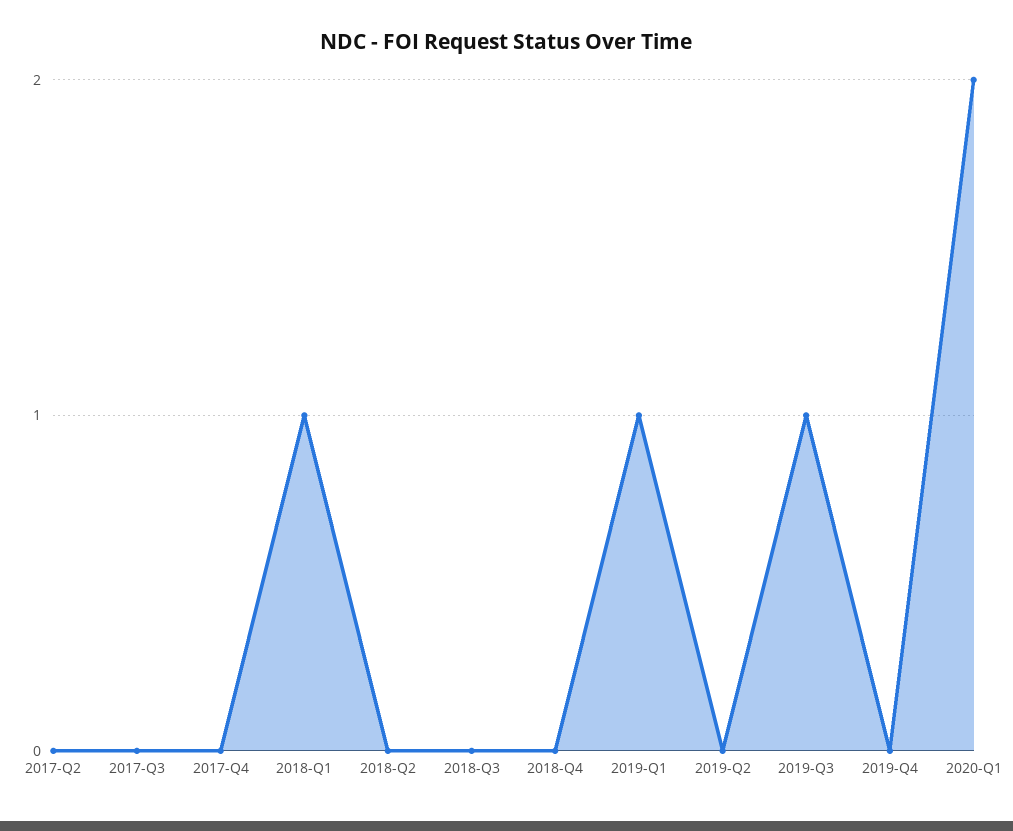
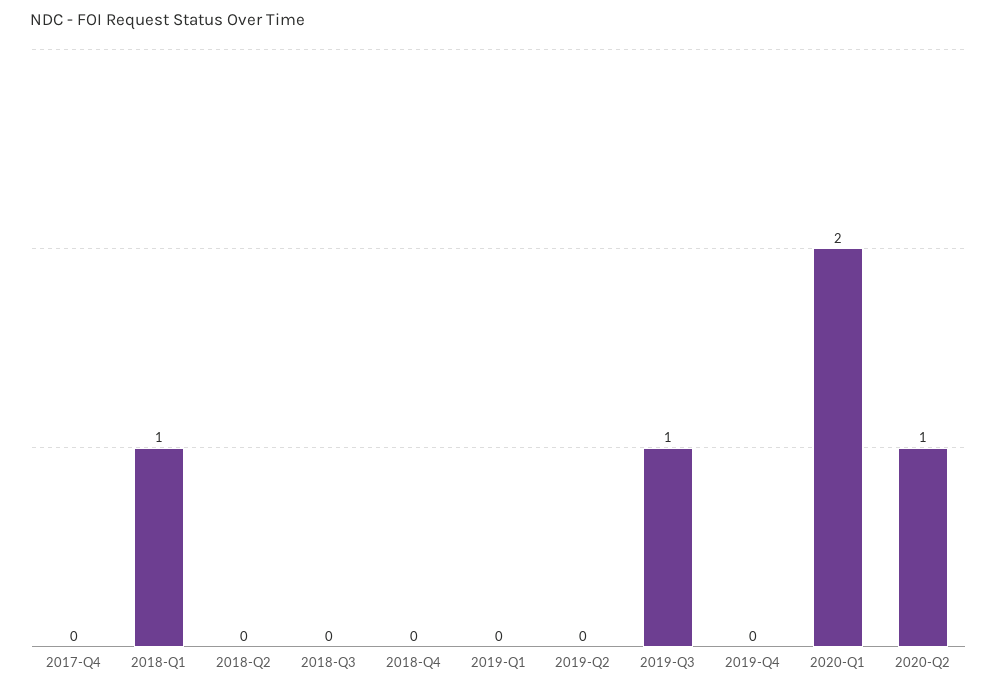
2017-Q2: 0 -> none
2017-Q3: 0 -> none
2019-Q1: 1 -> 0
2020-Q2: none -> 1

